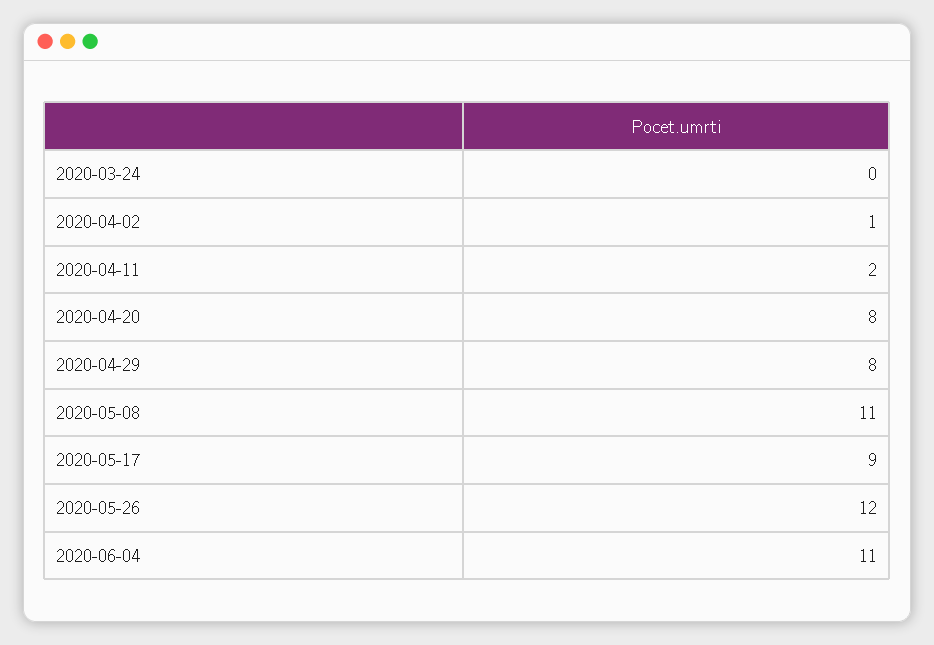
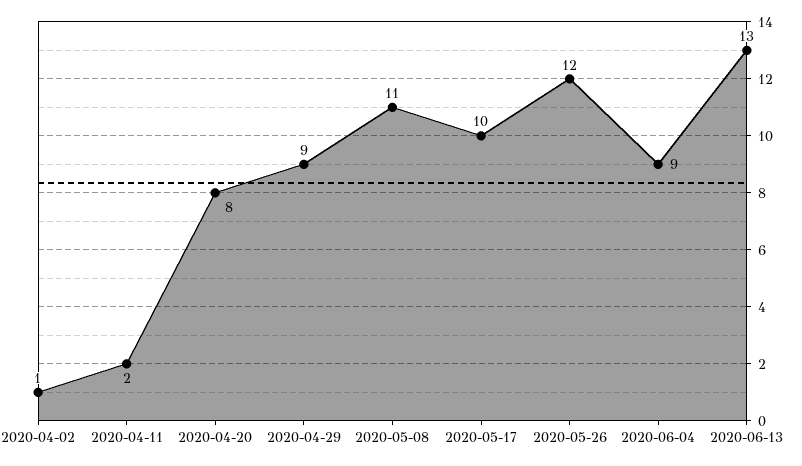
2020-03-24: 0 -> none
2020-04-29: 8 -> 9
2020-05-17: 9 -> 10
2020-06-04: 11 -> 9
2020-06-13: none -> 13

